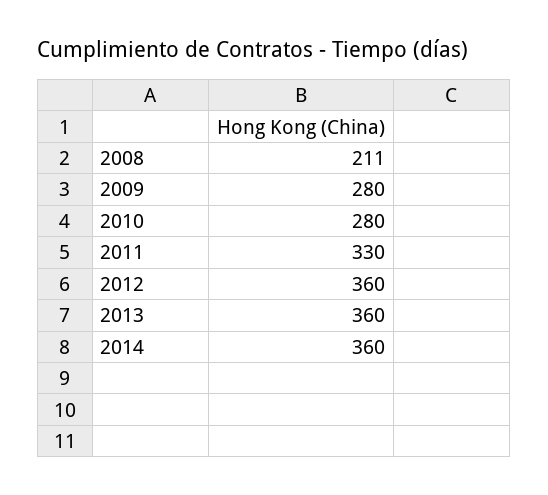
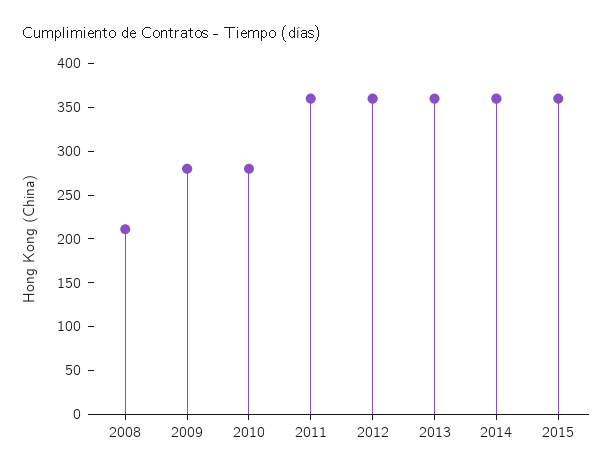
2011: 330 -> 360
2015: none -> 360

